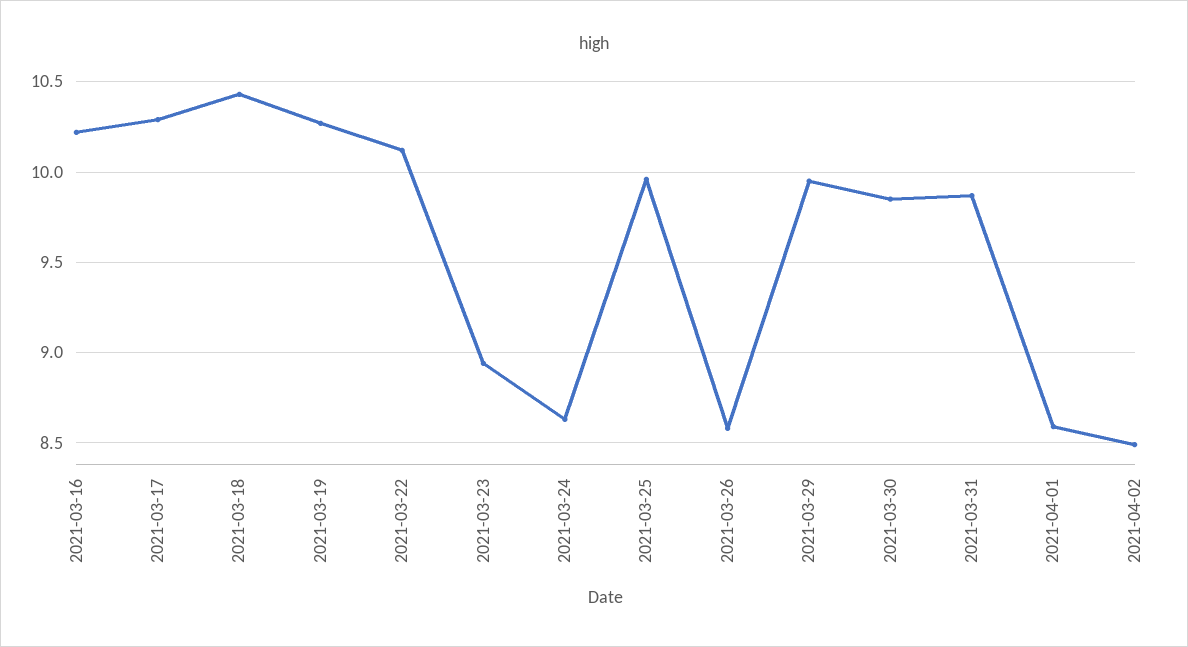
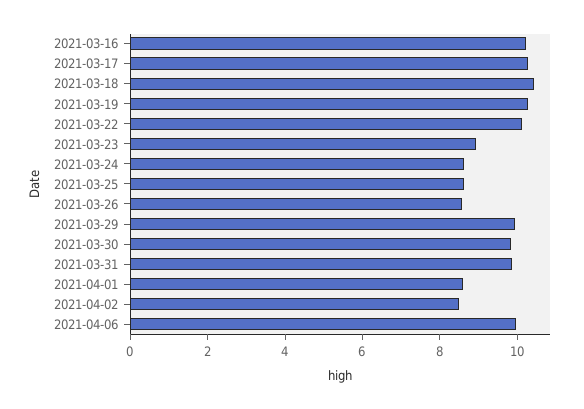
2021-03-25: 9.95 -> 8.5
2021-04-06: none -> 10

